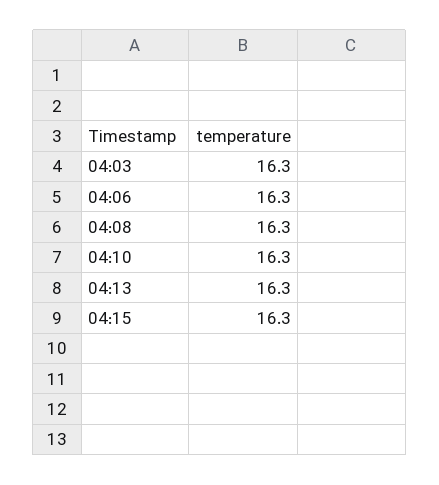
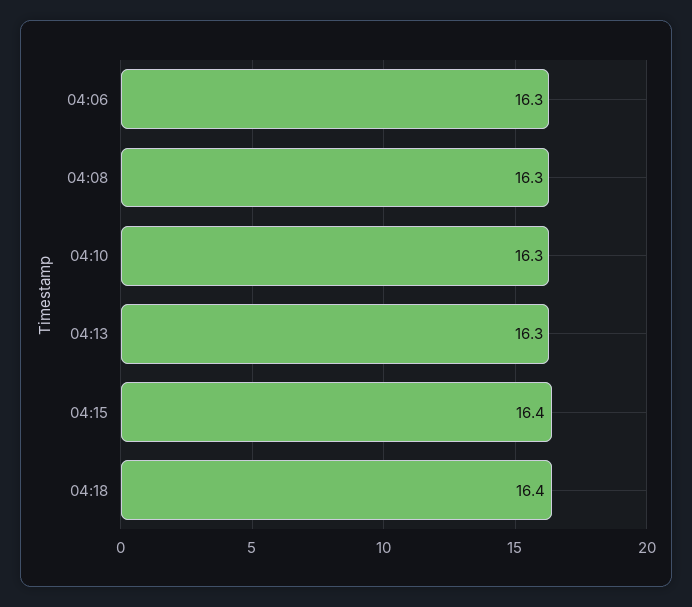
04:03: 16.3 -> none
04:15: 16.3 -> 16.4
04:18: none -> 16.4

